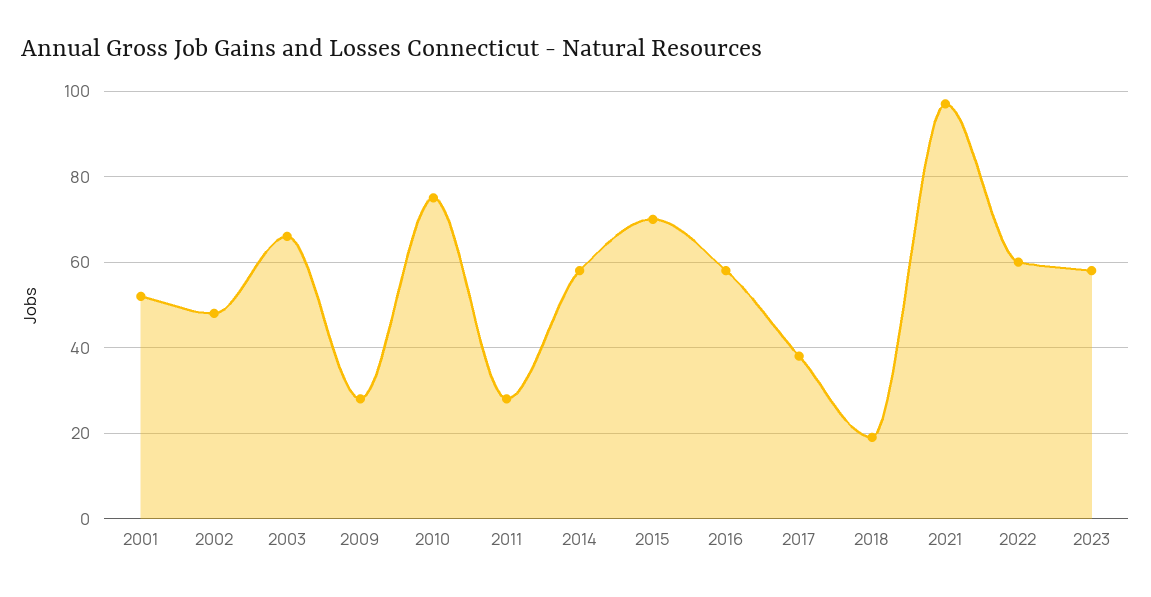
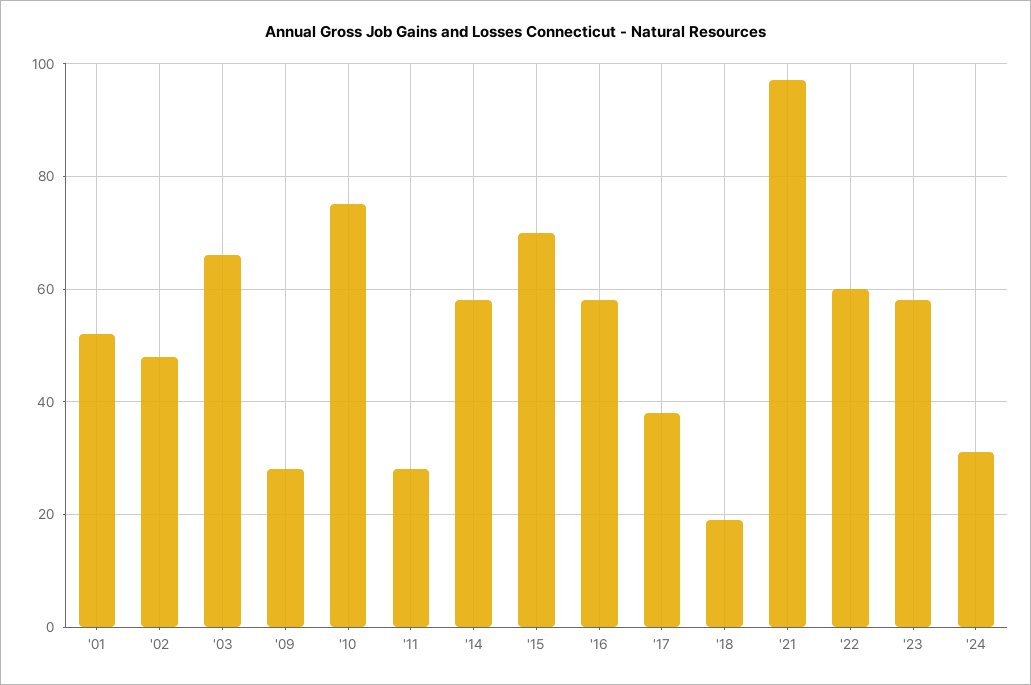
'24: none -> 30

